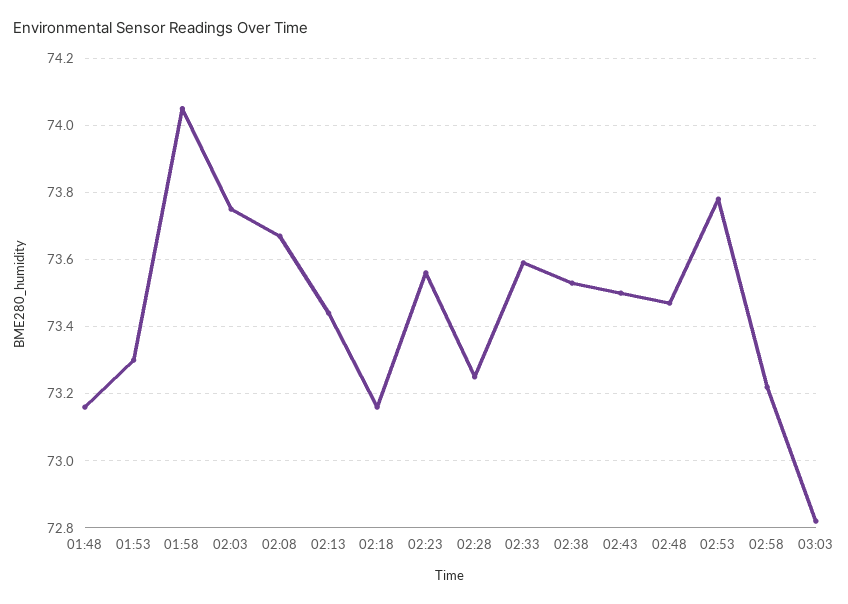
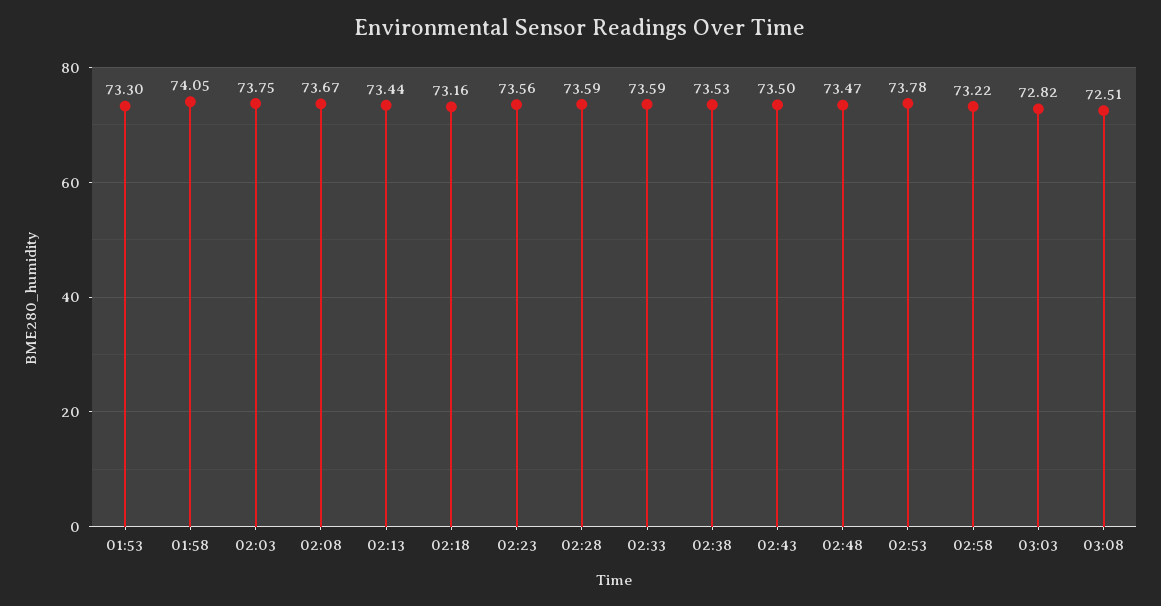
01:48: 73.15 -> none
02:28: 73.25 -> 73.59
03:08: none -> 72.51

